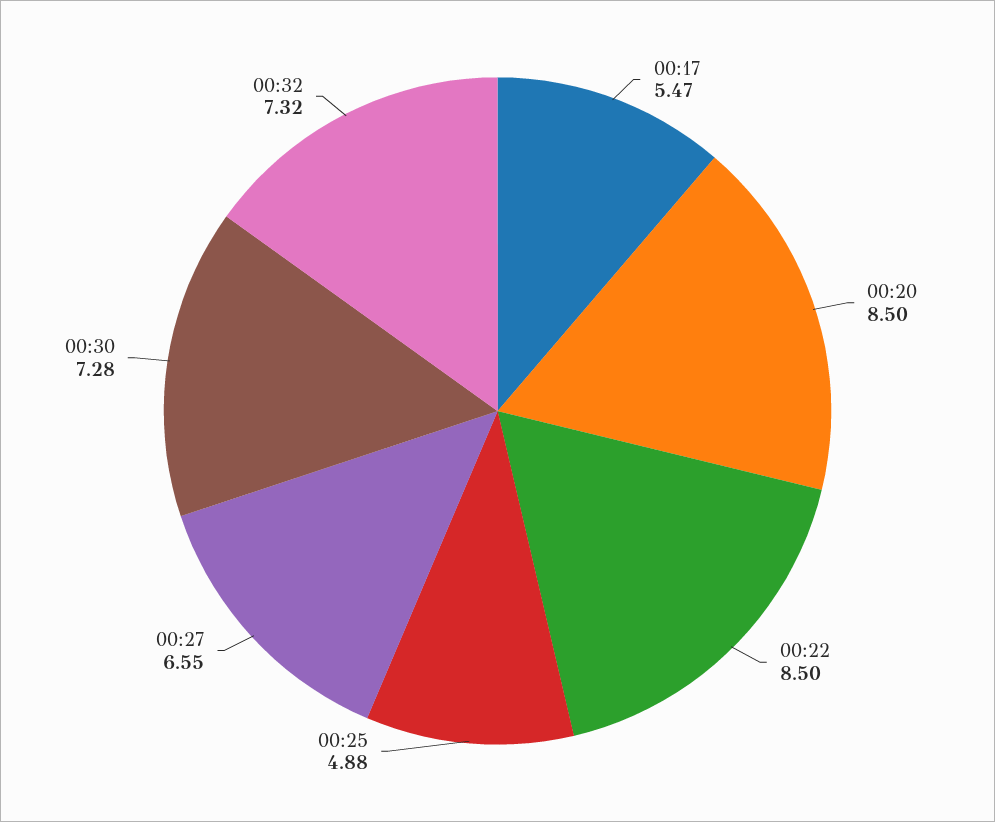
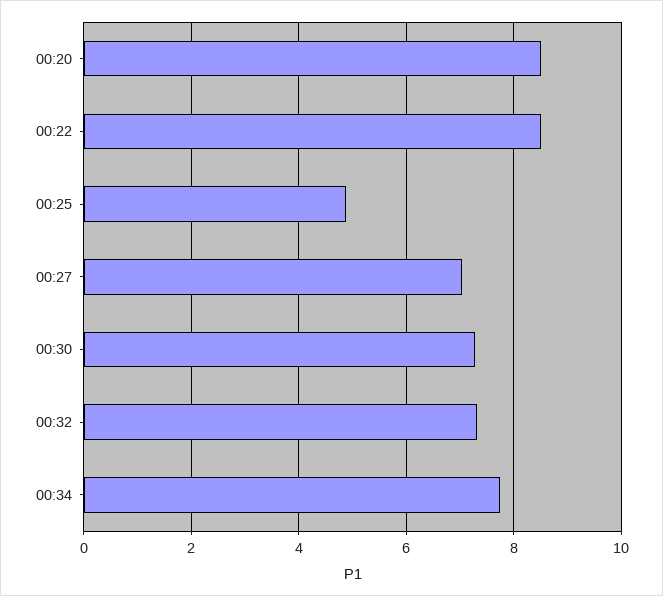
00:17: 5.47 -> none
00:27: 6.55 -> 7
00:34: none -> 7.8

